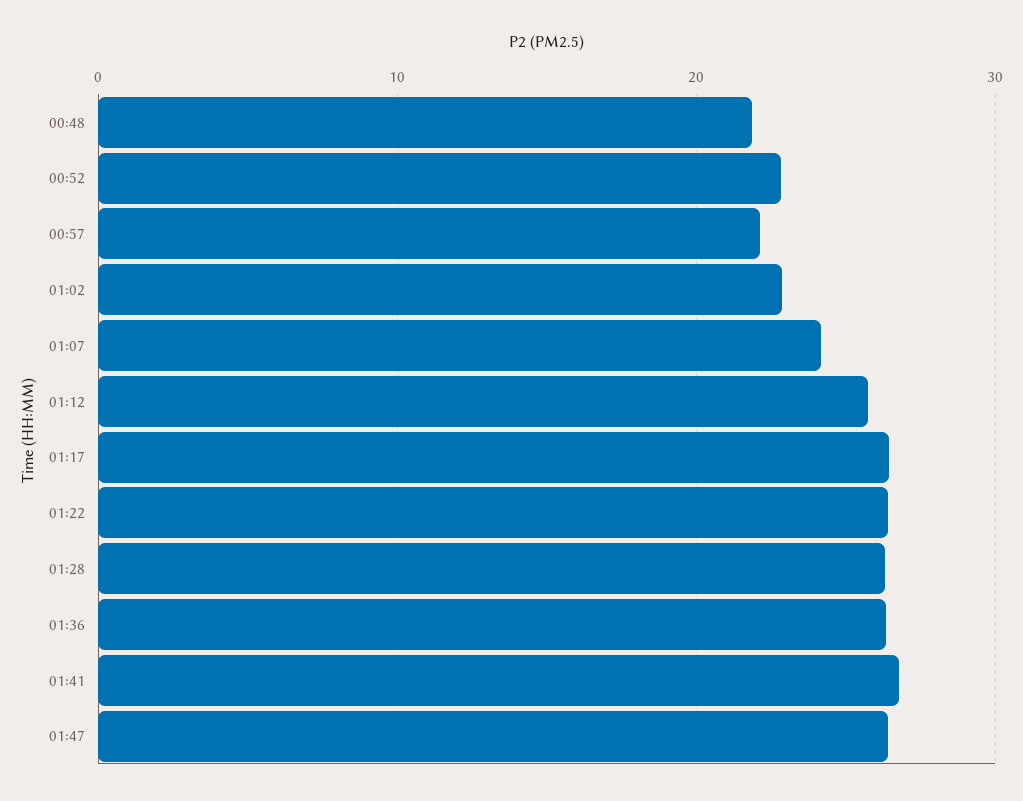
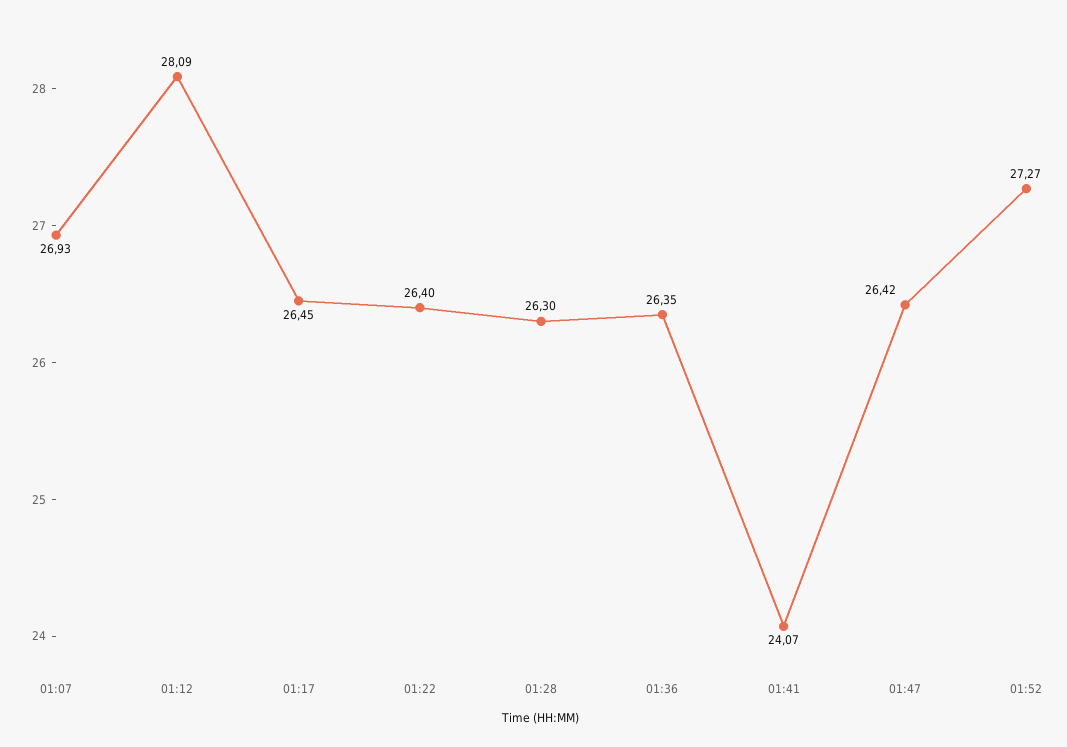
00:48: 22 -> none
00:52: 23 -> none
00:57: 22 -> none
01:02: 23 -> none
01:07: 24 -> 26.93
01:12: 26 -> 28.09
01:41: 27 -> 24.07
01:52: none -> 27.27

